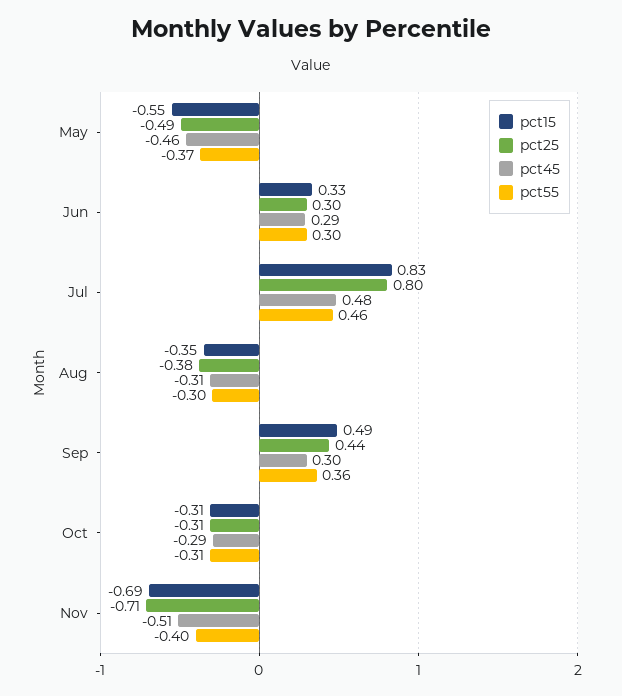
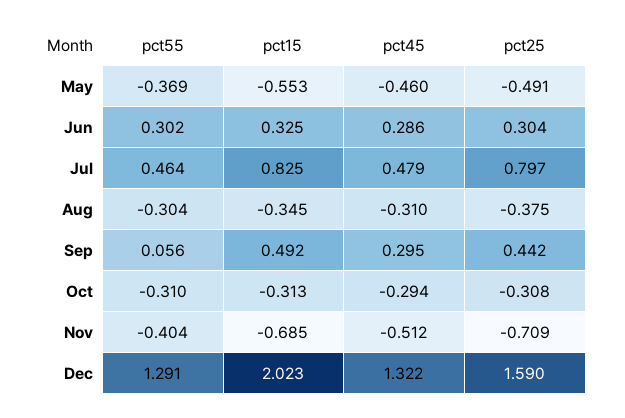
pct55, Sep: 0.36 -> 0.056
pct55, Dec: none -> 1.291
pct15, Dec: none -> 2.023
pct45, Dec: none -> 1.322
pct25, Dec: none -> 1.59

